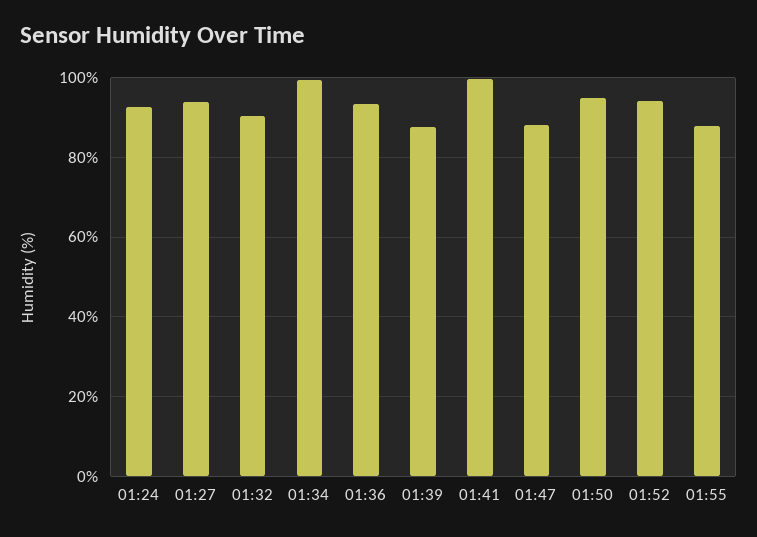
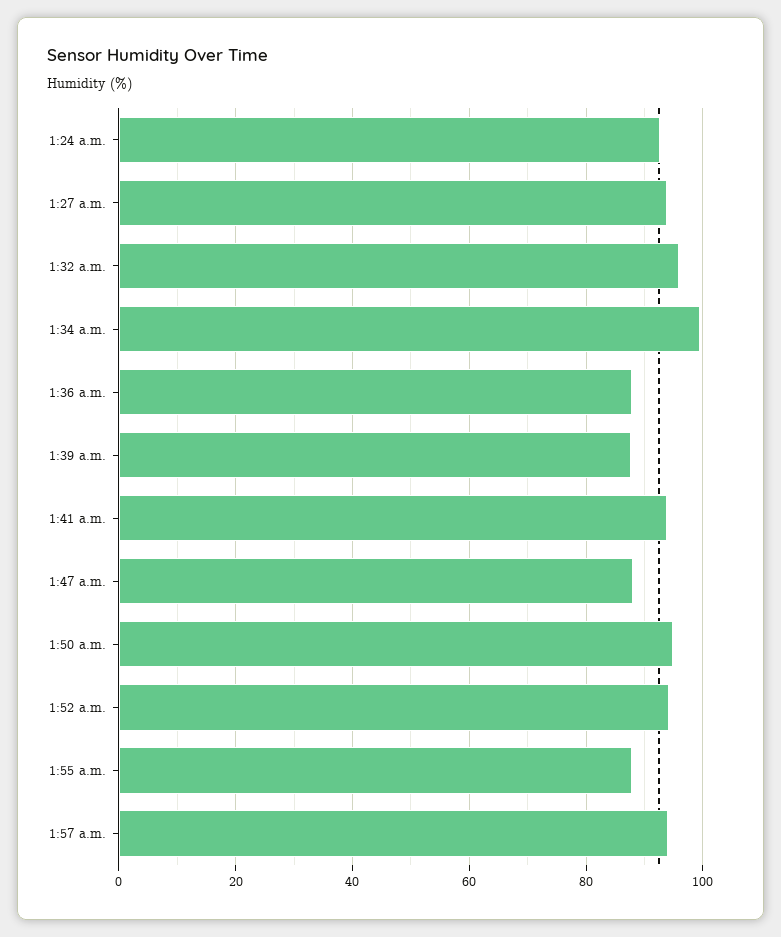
01:32: 90 -> 96
01:36: 94 -> 88
01:41: 100 -> 94
1:57 a.m.: none -> 94

